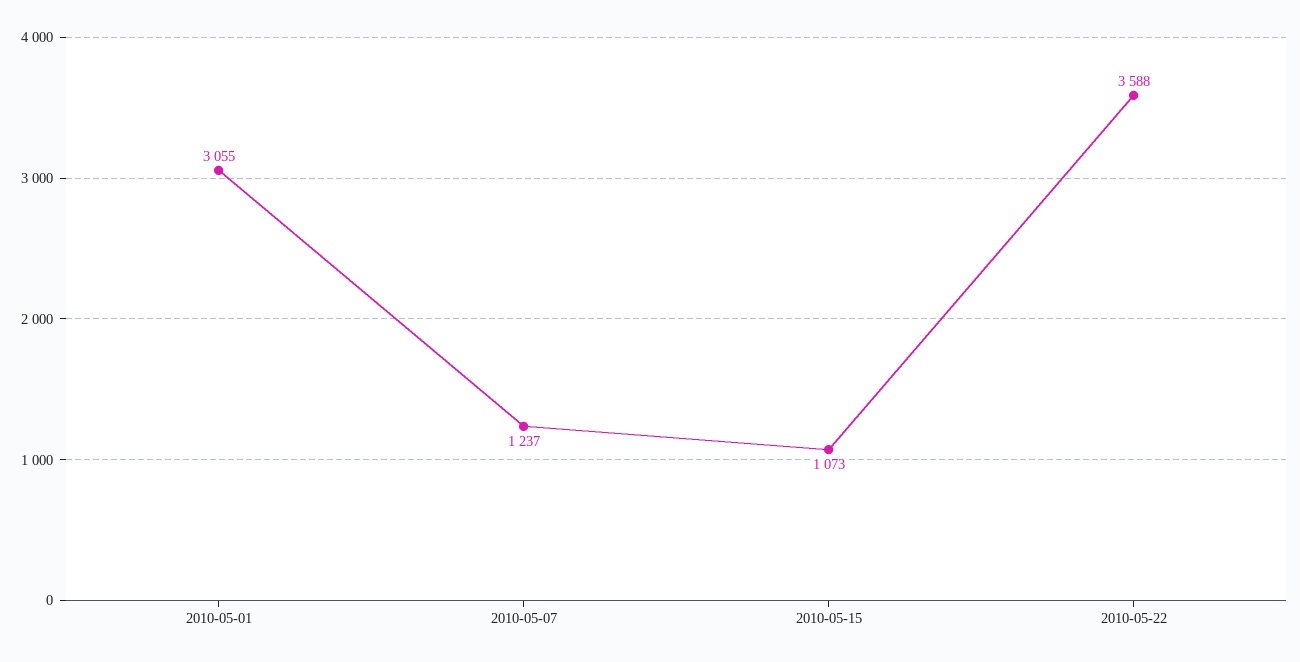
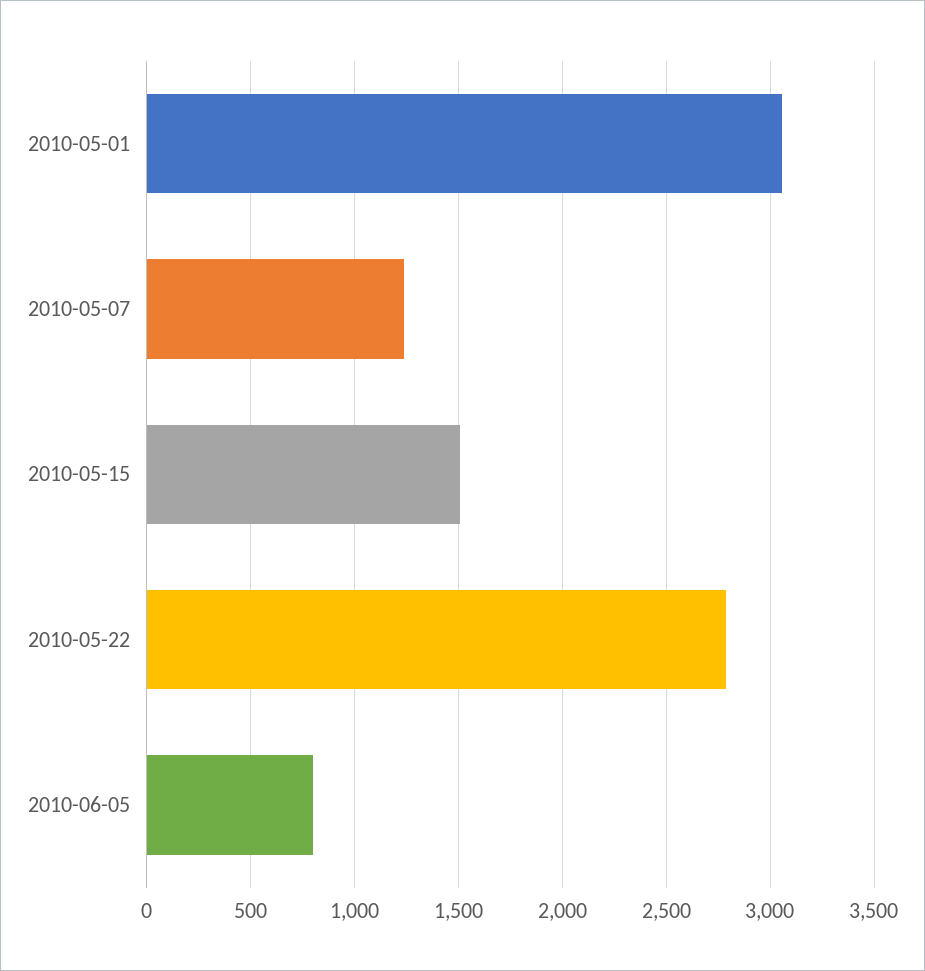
2010-05-15: 1073 -> 1500
2010-05-22: 3588 -> 2800
2010-06-05: none -> 800

